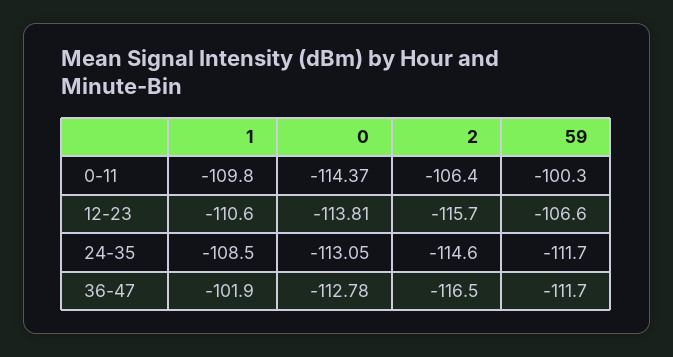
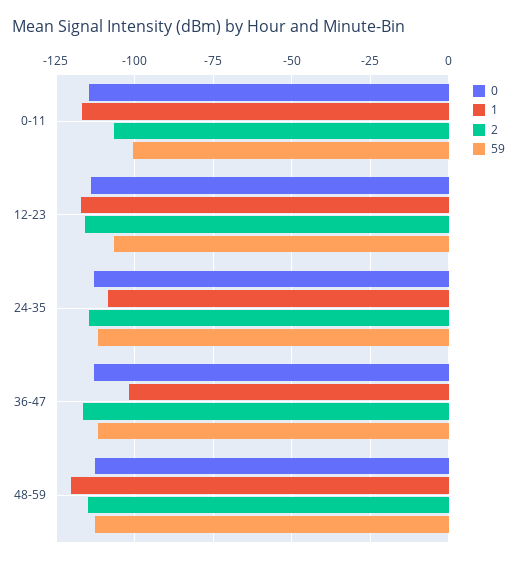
1, 0-11: -109.8 -> -117.5
1, 12-23: -110.6 -> -117.5
0, 48-59: none -> -112.5
1, 48-59: none -> -120
2, 48-59: none -> -115
59, 48-59: none -> -112.5

